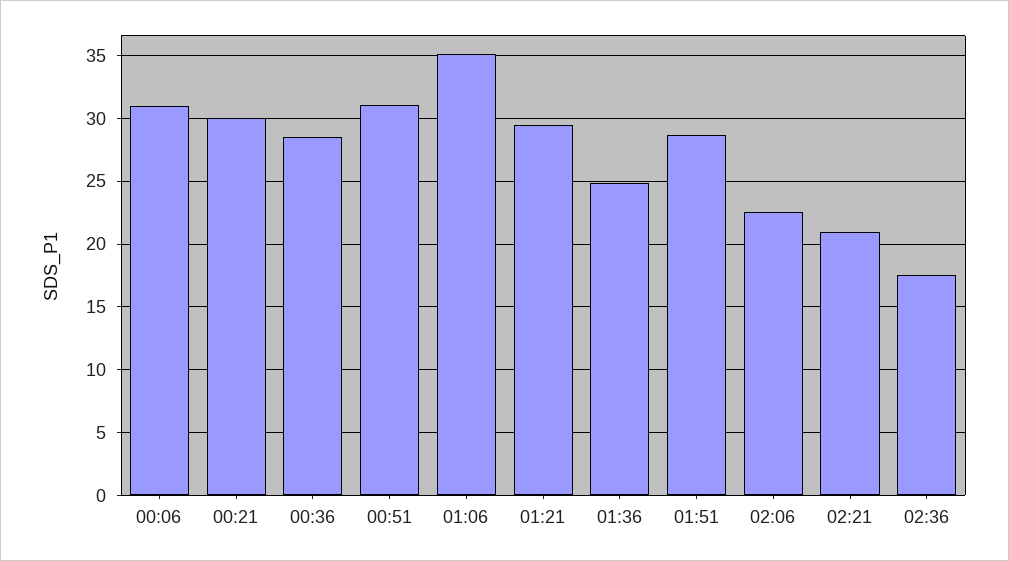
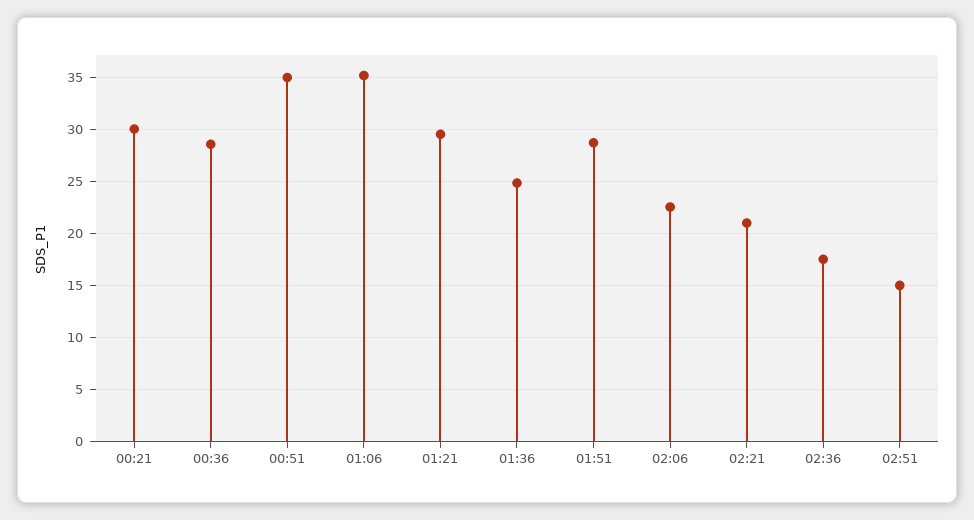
00:06: 31 -> none
00:51: 31 -> 35
02:51: none -> 15

